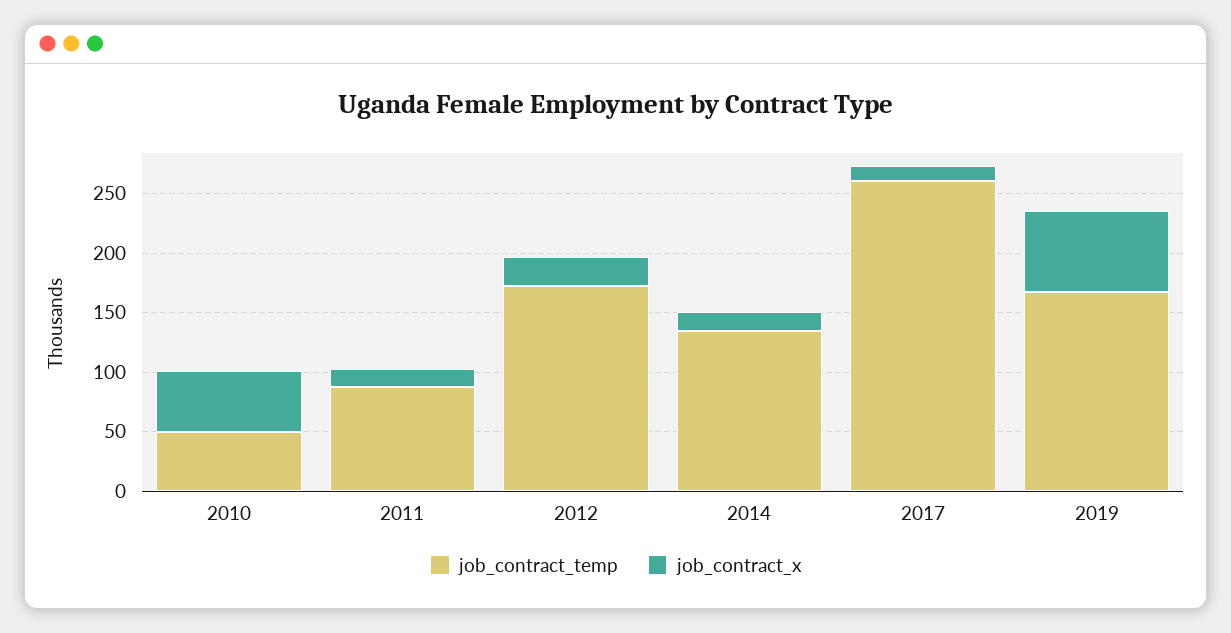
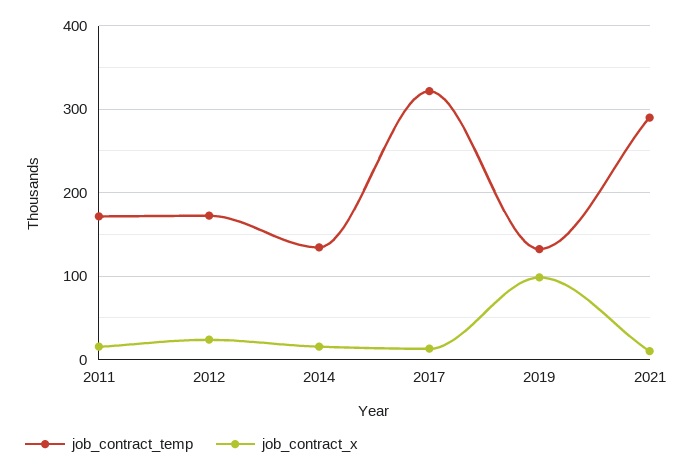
job_contract_temp, 2010: 50 -> none
job_contract_x, 2010: 50 -> none
job_contract_temp, 2011: 90 -> 170
job_contract_temp, 2017: 260 -> 320
job_contract_temp, 2019: 170 -> 130
job_contract_x, 2019: 70 -> 100
job_contract_temp, 2021: none -> 290
job_contract_x, 2021: none -> 10

